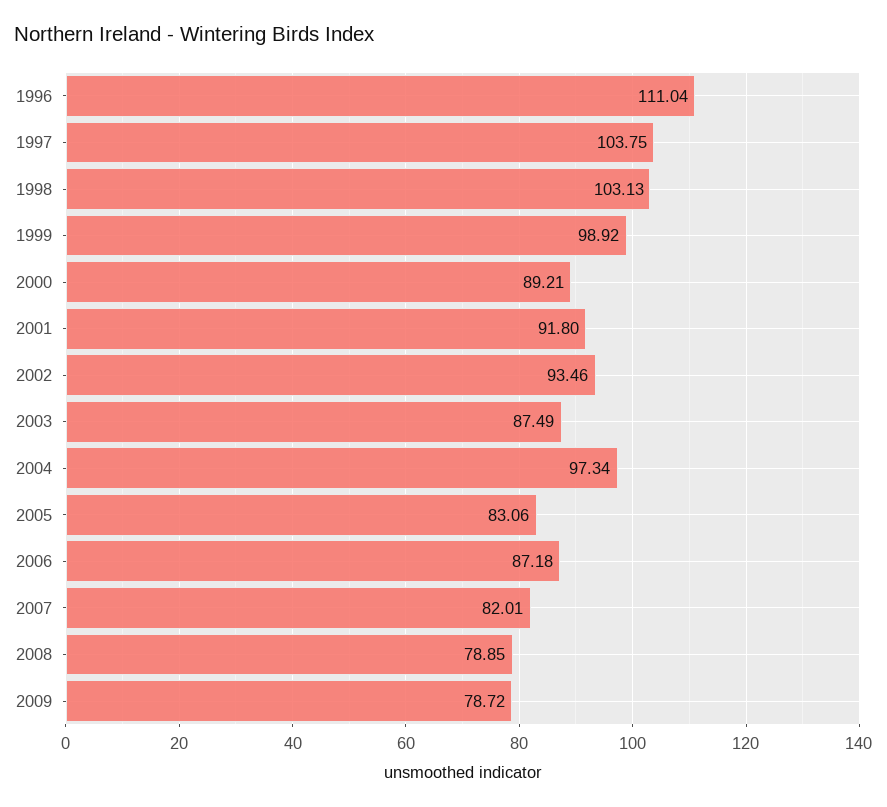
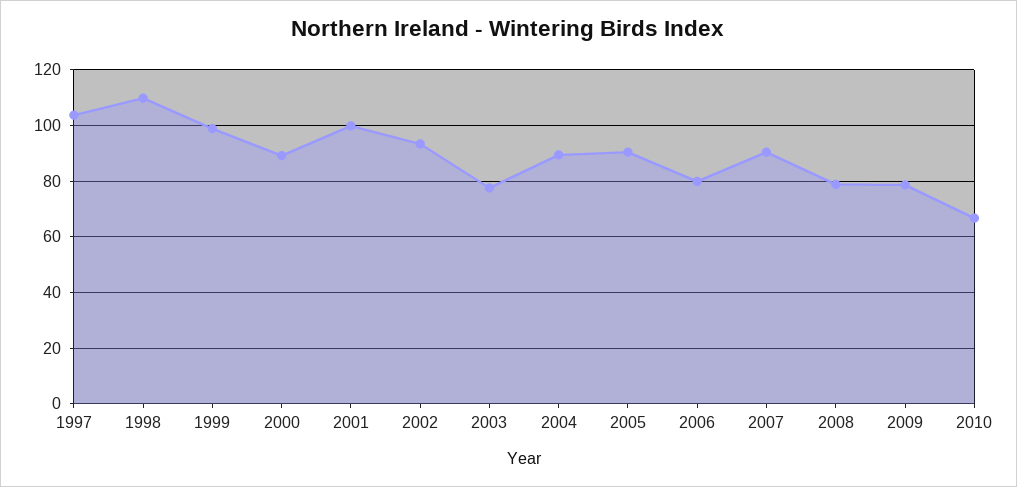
1996: 111.04 -> none
1998: 103.13 -> 110
2001: 91.8 -> 100
2003: 87.49 -> 77.5
2004: 97.34 -> 90
2005: 83.06 -> 90
2006: 87.18 -> 80
2007: 82.01 -> 90
2010: none -> 67.5

